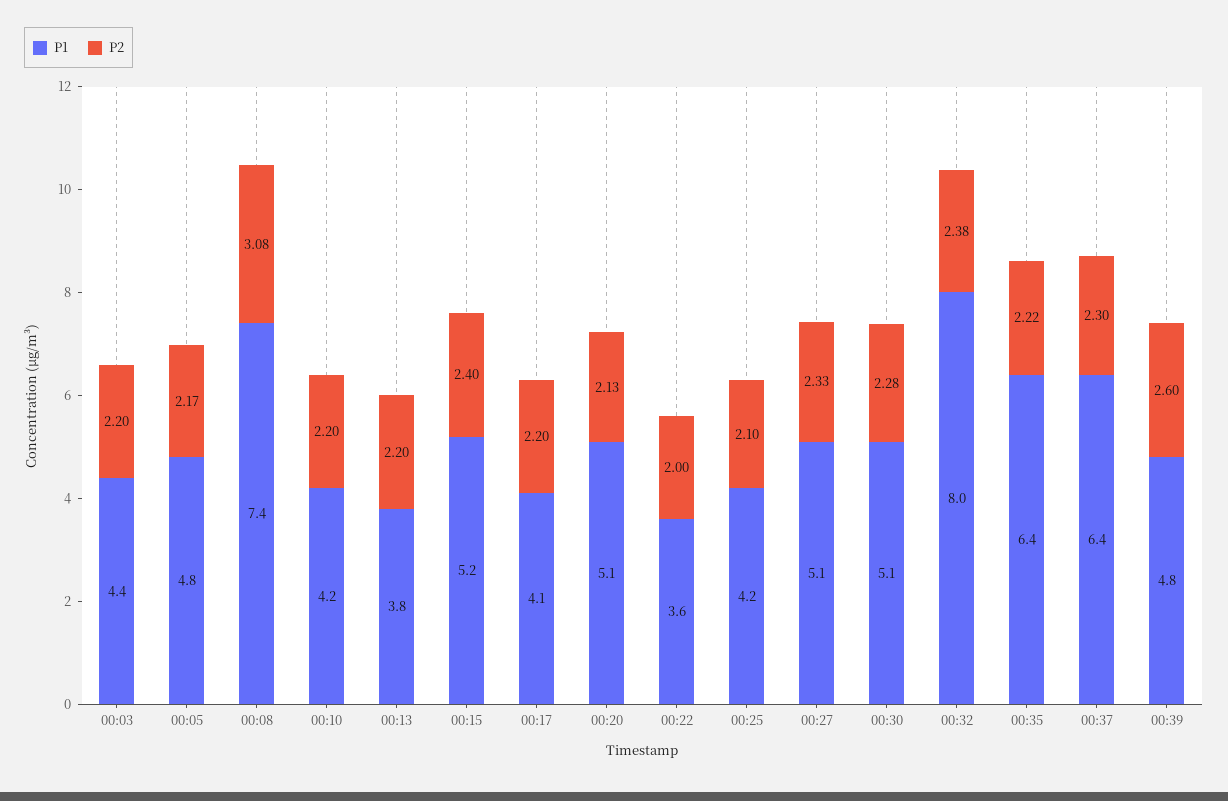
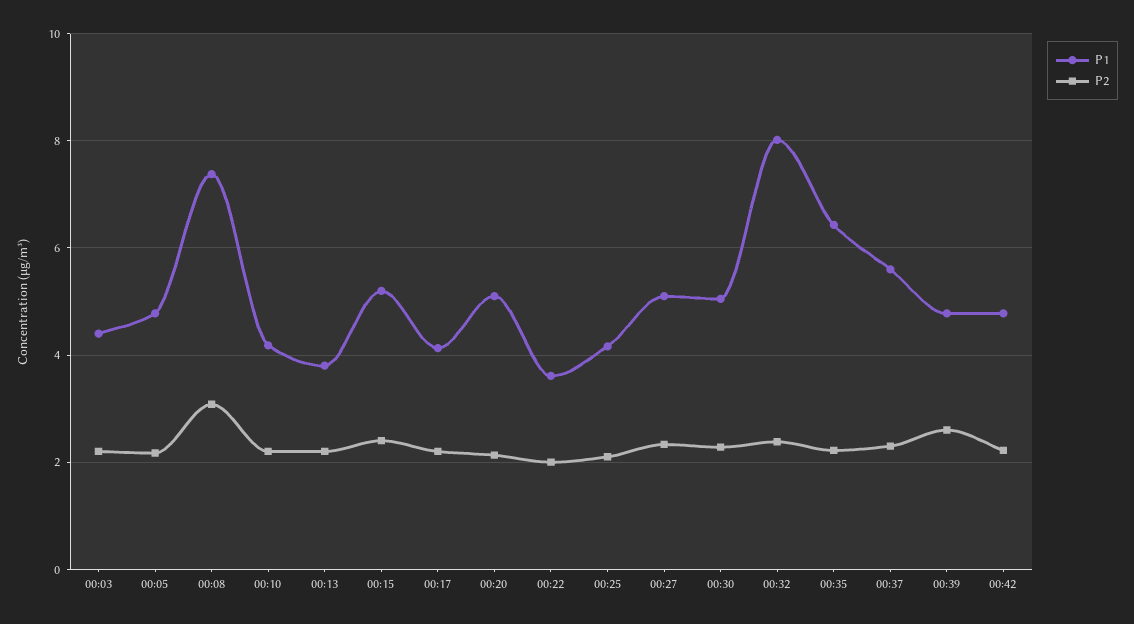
P1, 00:37: 6.4 -> 5.6
P1, 00:42: none -> 4.8
P2, 00:42: none -> 2.2

